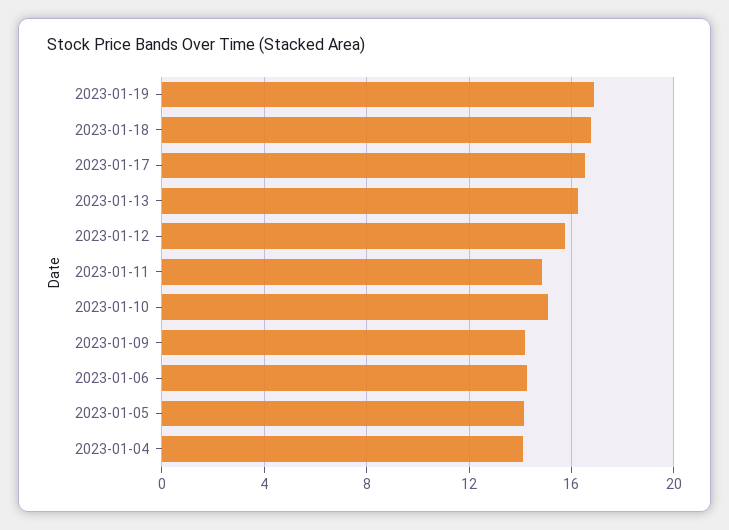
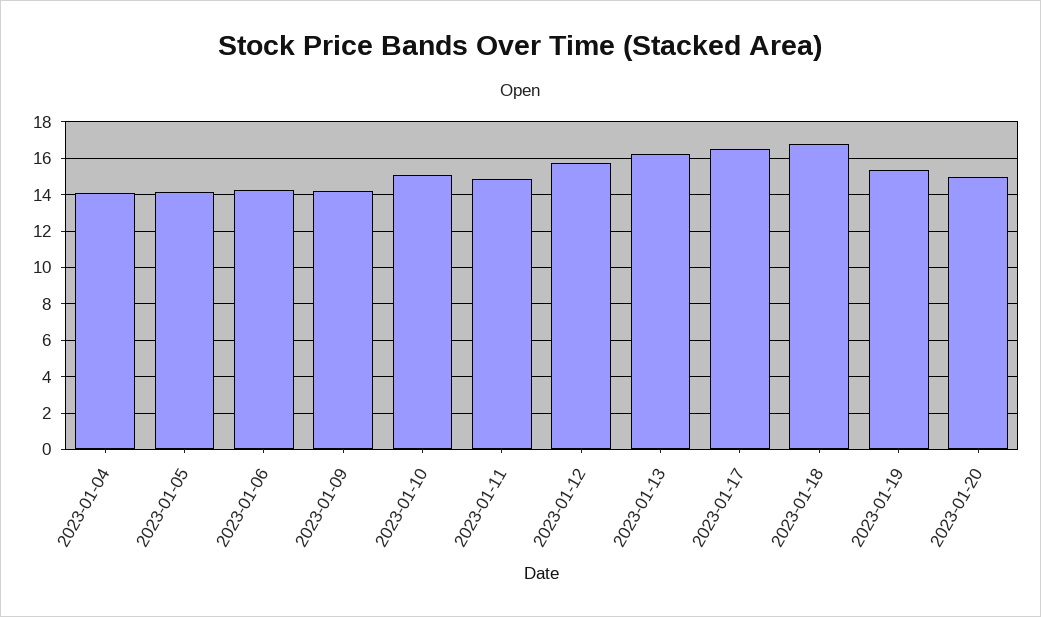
2023-01-19: 17 -> 15.5
2023-01-20: none -> 15

